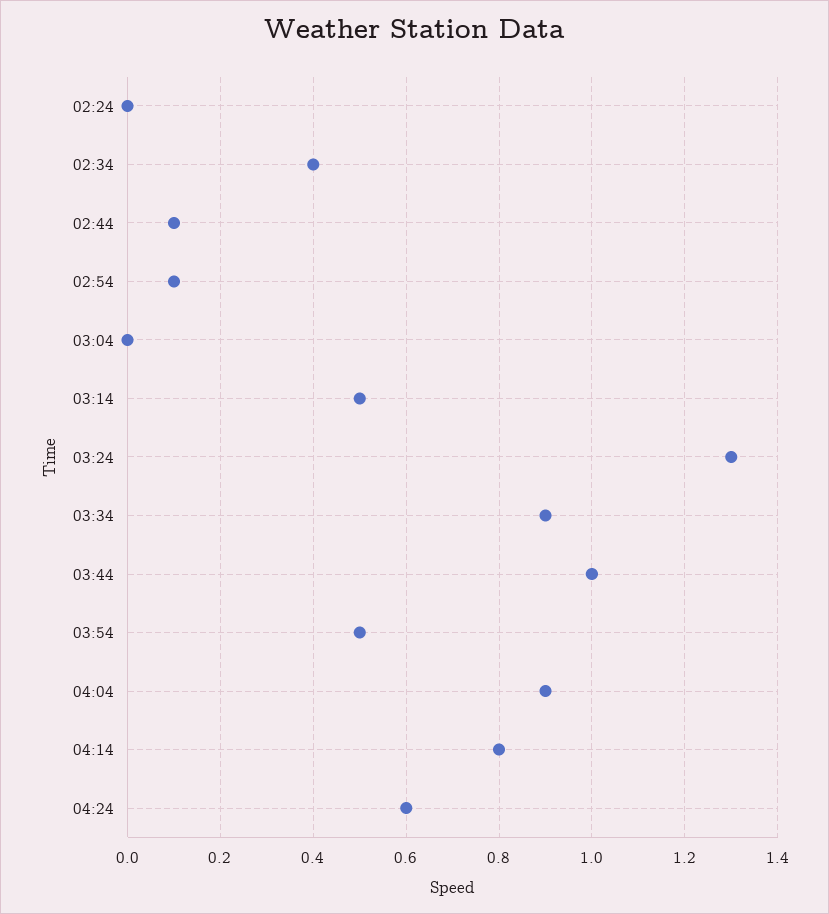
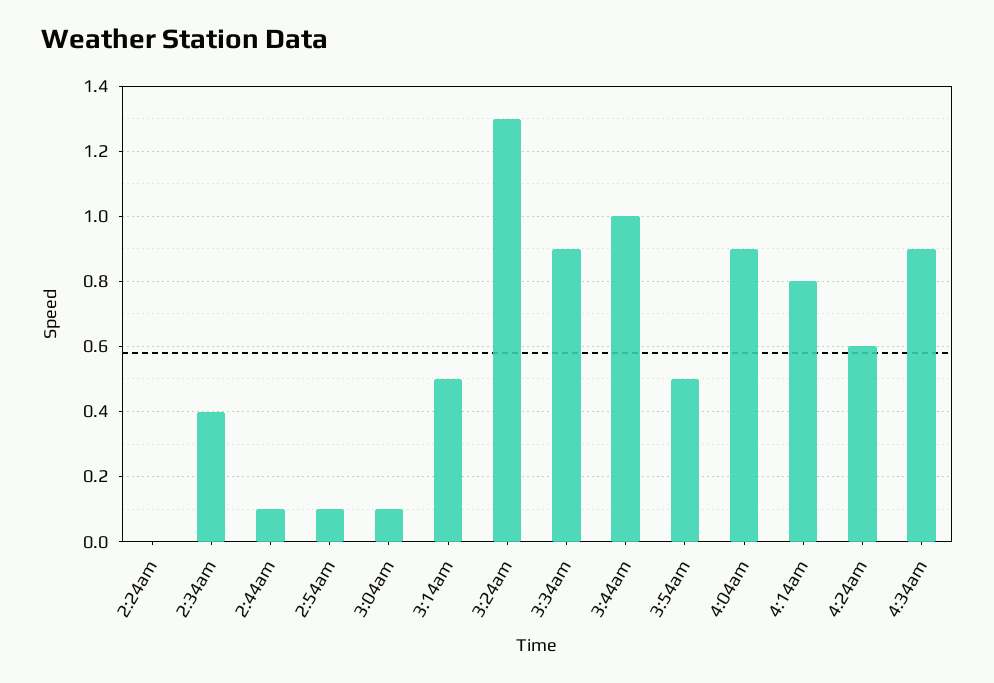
03:04: 0 -> 0.1
4:34am: none -> 0.9

